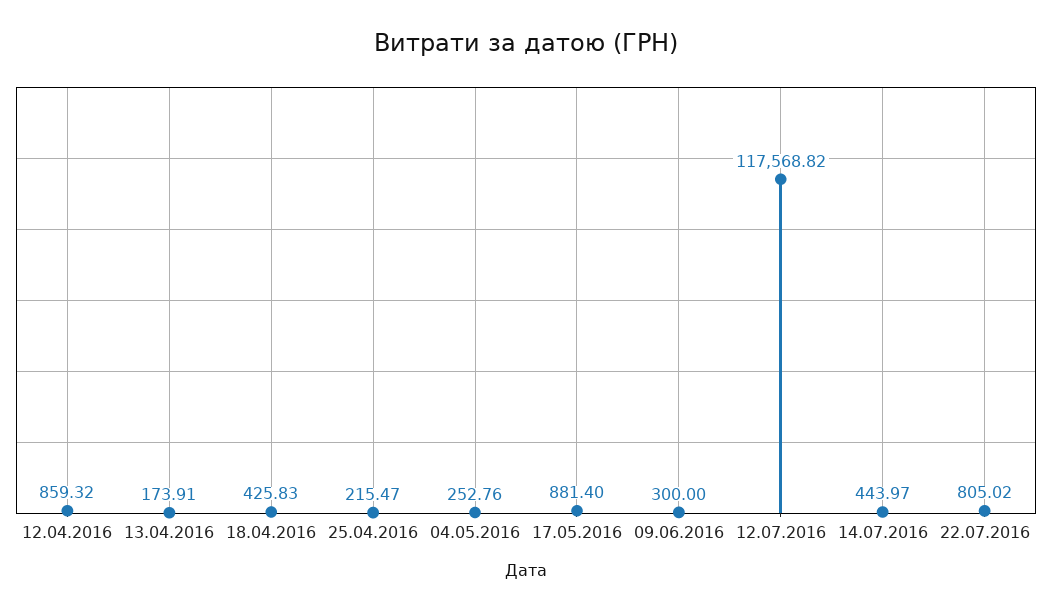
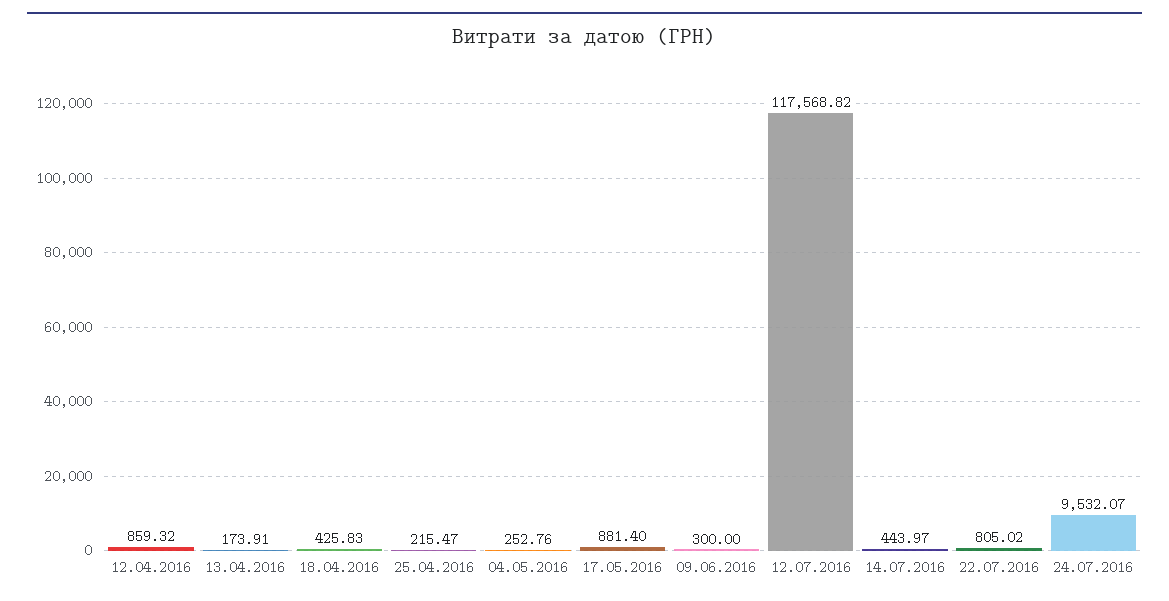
24.07.2016: none -> 9532.07

